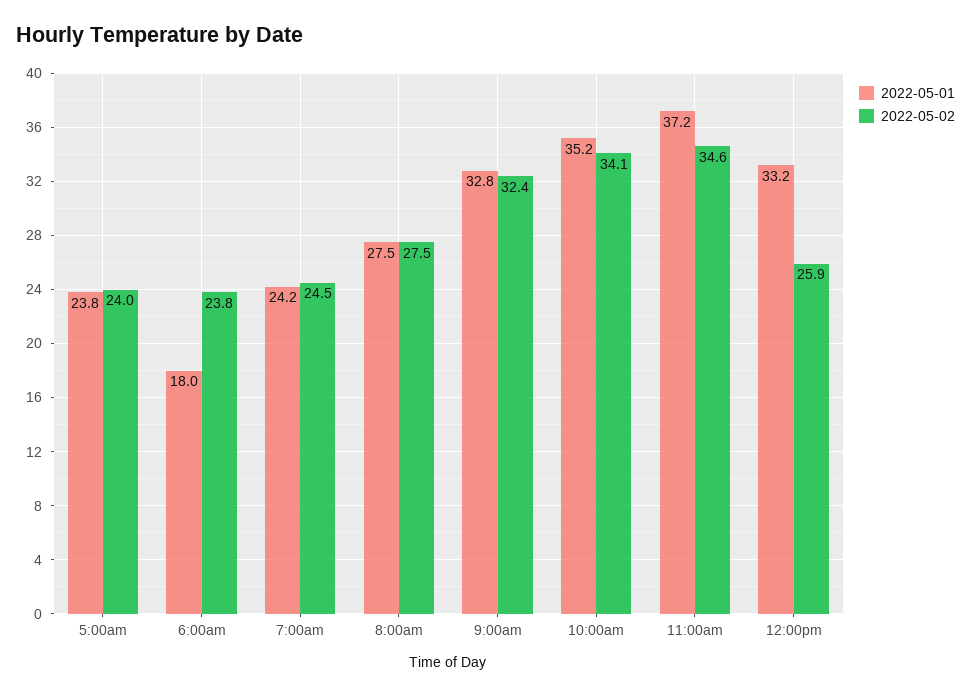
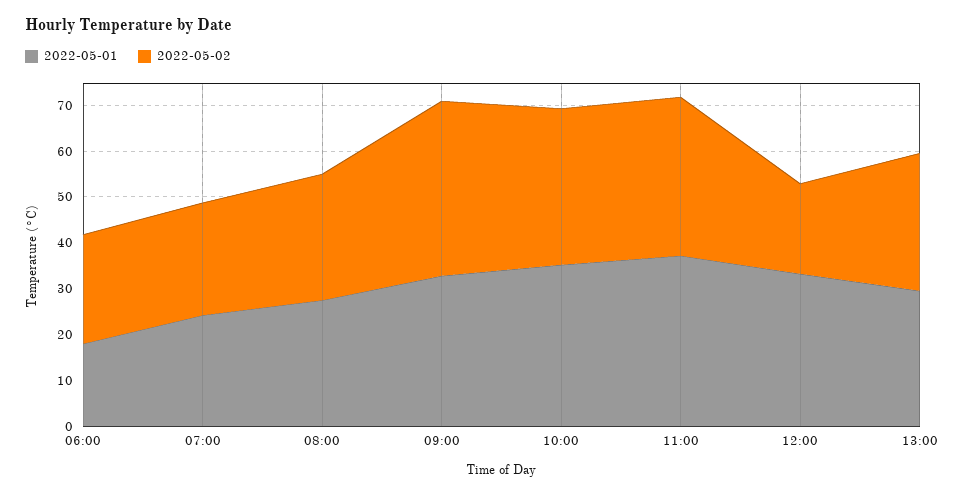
2022-05-01, 5:00am: 23.8 -> none
2022-05-02, 5:00am: 24 -> none
2022-05-02, 9:00am: 32.4 -> 38
2022-05-02, 12:00pm: 25.9 -> 20
2022-05-01, 13:00: none -> 30
2022-05-02, 13:00: none -> 30

